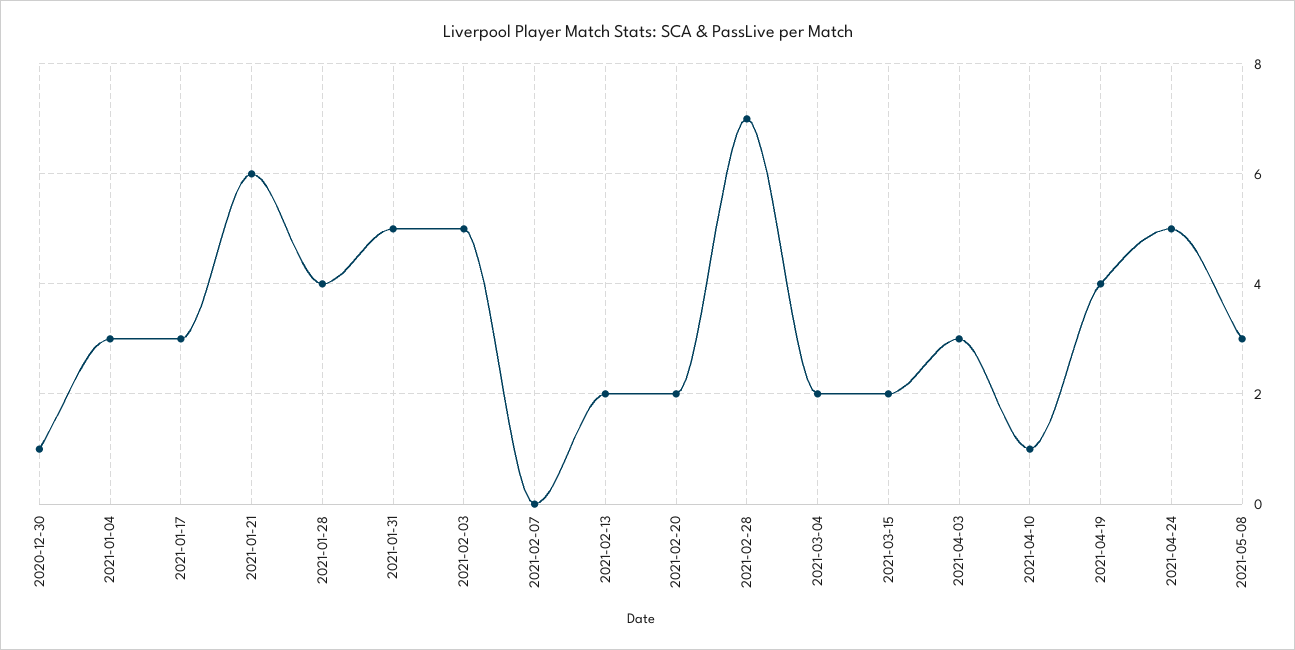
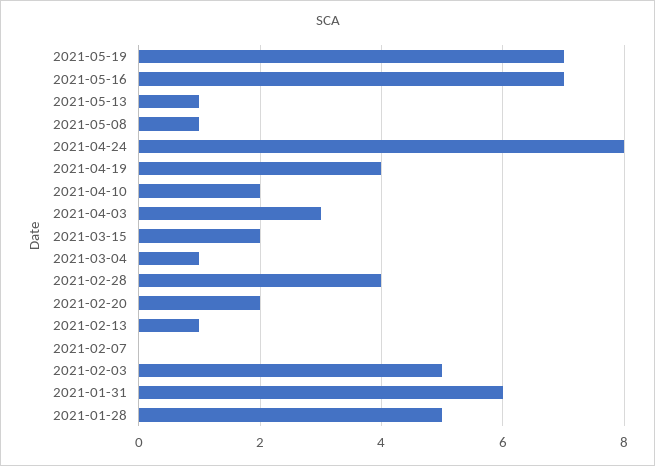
2020-12-30: 1 -> none
2021-01-04: 3 -> none
2021-01-17: 3 -> none
2021-01-21: 6 -> none
2021-01-28: 4 -> 5
2021-01-31: 5 -> 6
2021-02-13: 2 -> 1
2021-02-28: 7 -> 4
2021-03-04: 2 -> 1
2021-04-10: 1 -> 2
2021-04-24: 5 -> 8
2021-05-08: 3 -> 1
2021-05-19: none -> 7
2021-05-16: none -> 7
2021-05-13: none -> 1

